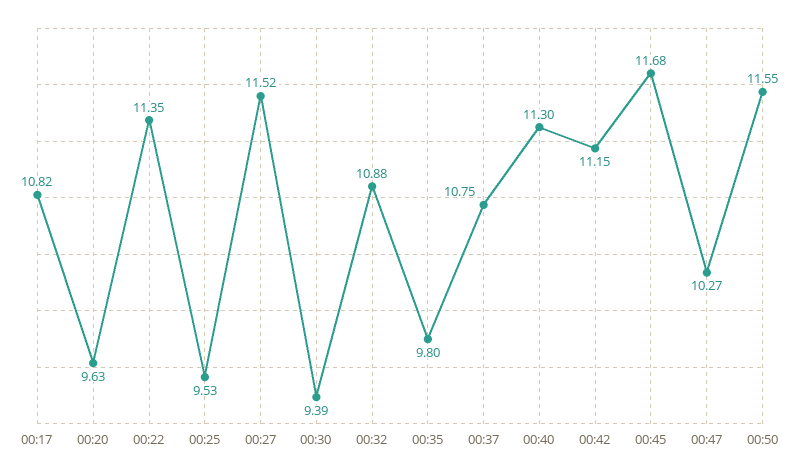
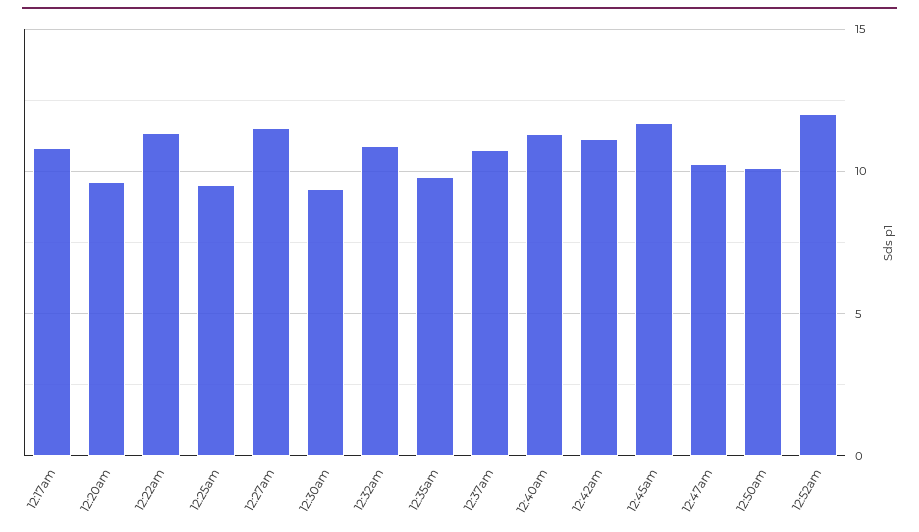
00:50: 11.55 -> 10
12:52am: none -> 12

